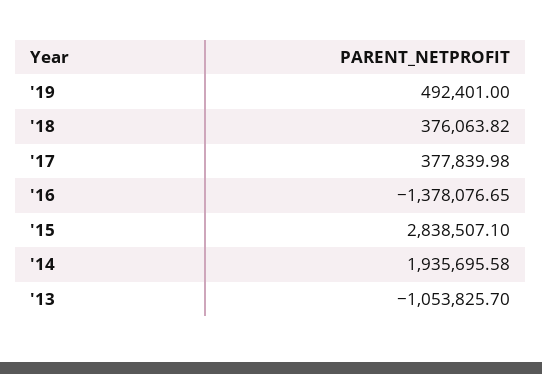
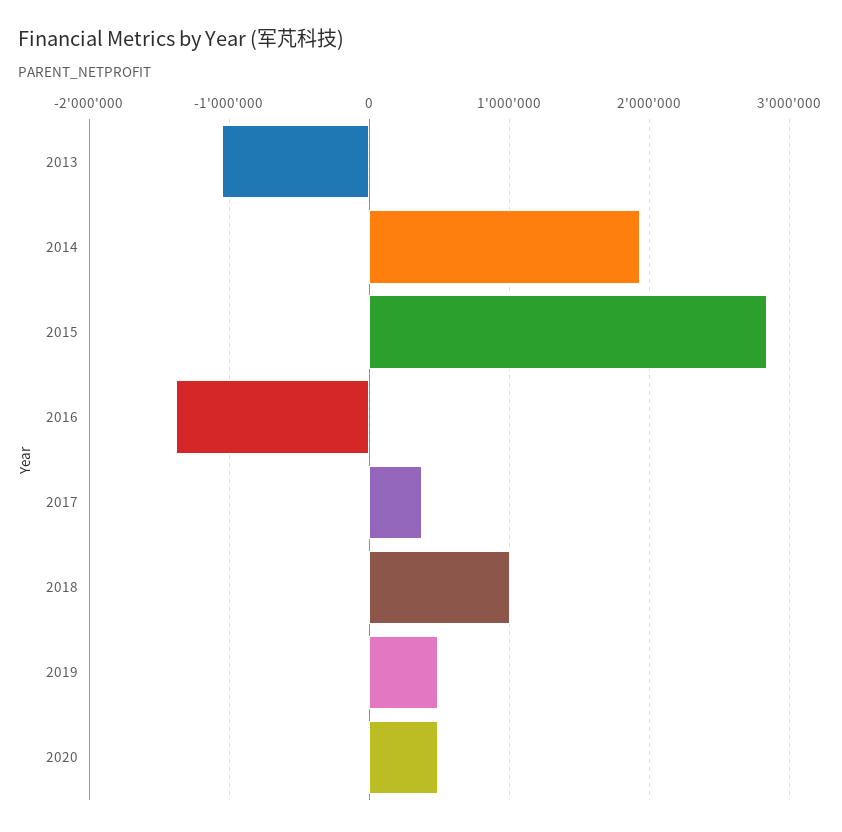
'18: 376063.82 -> 1000000
2020: none -> 500000

